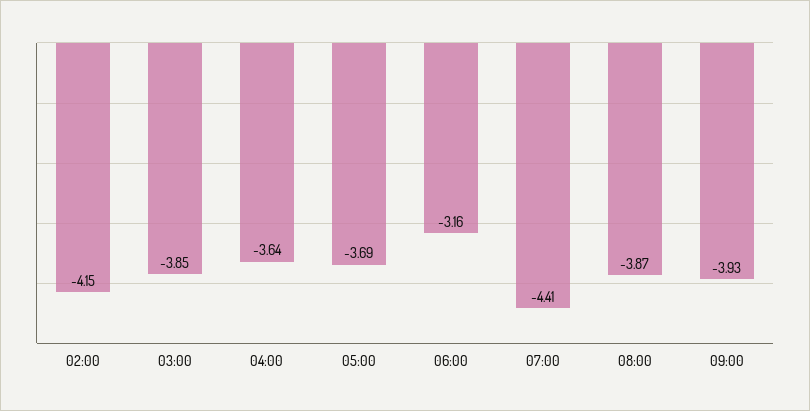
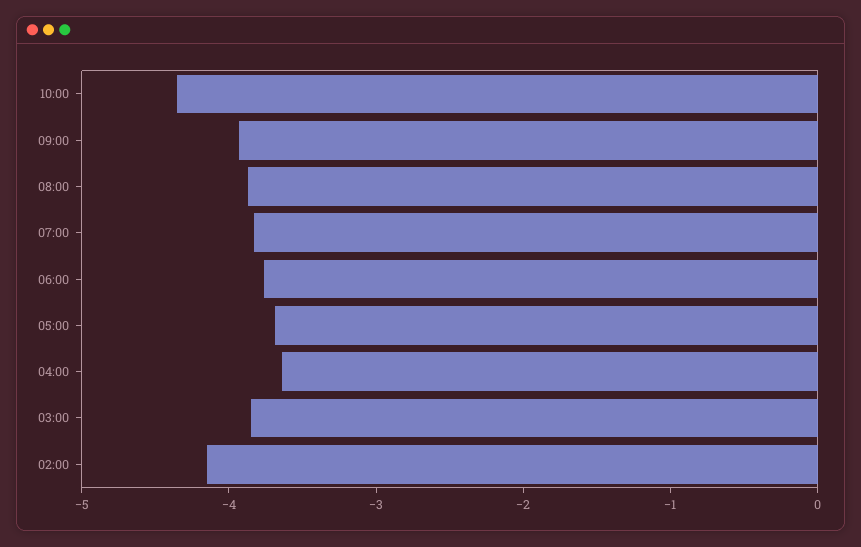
06:00: -3.16 -> -3.8
07:00: -4.41 -> -3.8
10:00: none -> -4.4

